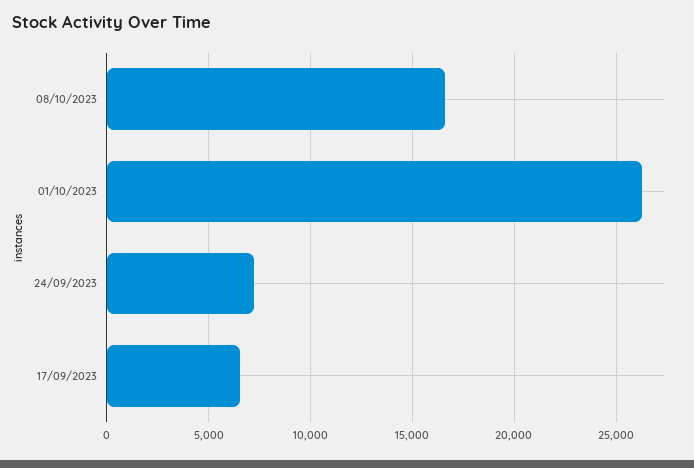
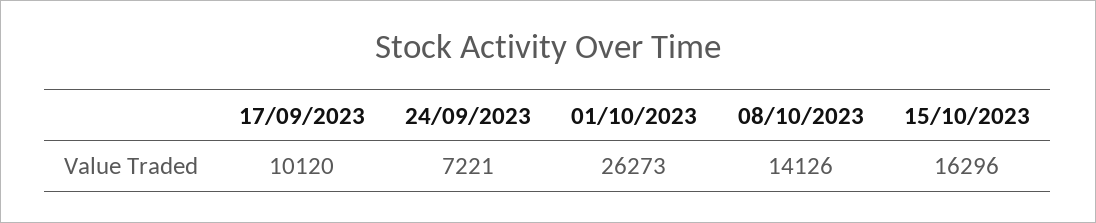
08/10/2023: 16500 -> 14126
17/09/2023: 6500 -> 10120
15/10/2023: none -> 16296

